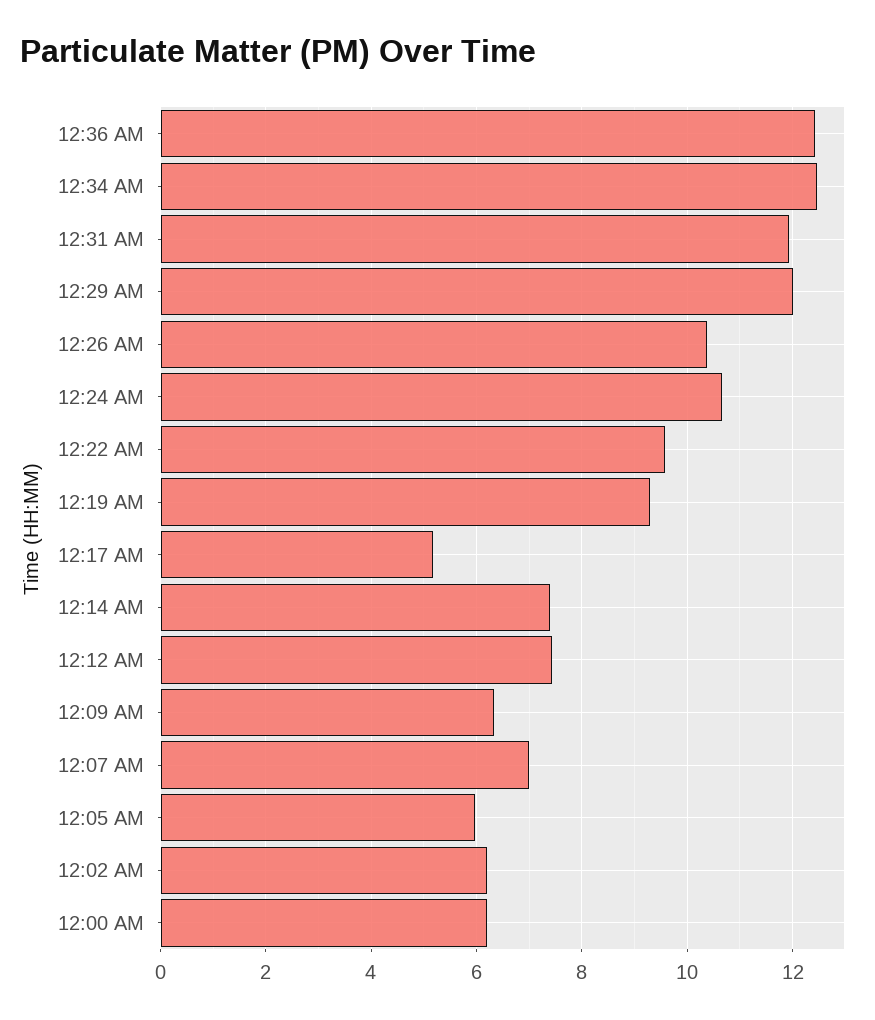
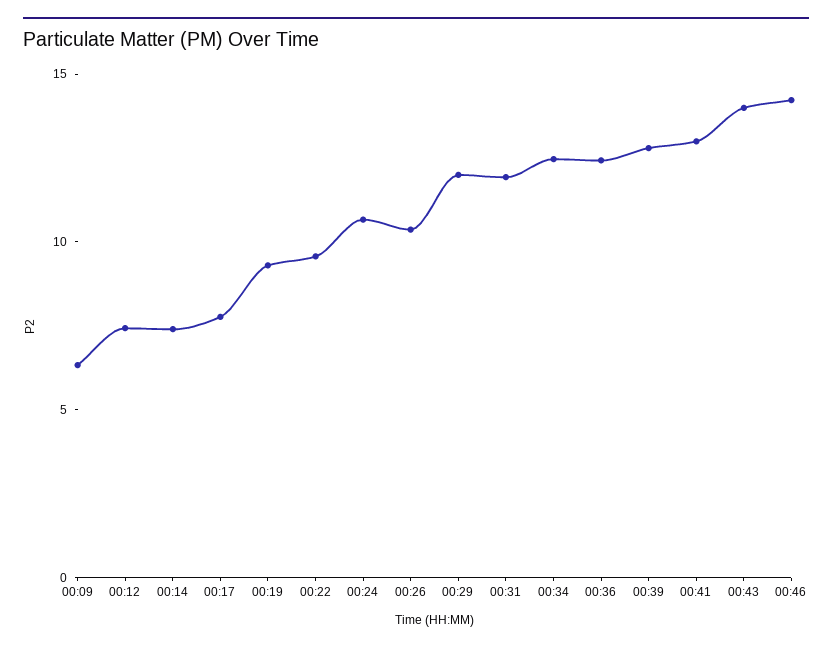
12:17 AM: 5.2 -> 8
12:07 AM: 7 -> none
12:05 AM: 6 -> none
12:02 AM: 6.2 -> none
12:00 AM: 6.2 -> none
00:39: none -> 13
00:41: none -> 13
00:43: none -> 14
00:46: none -> 14

